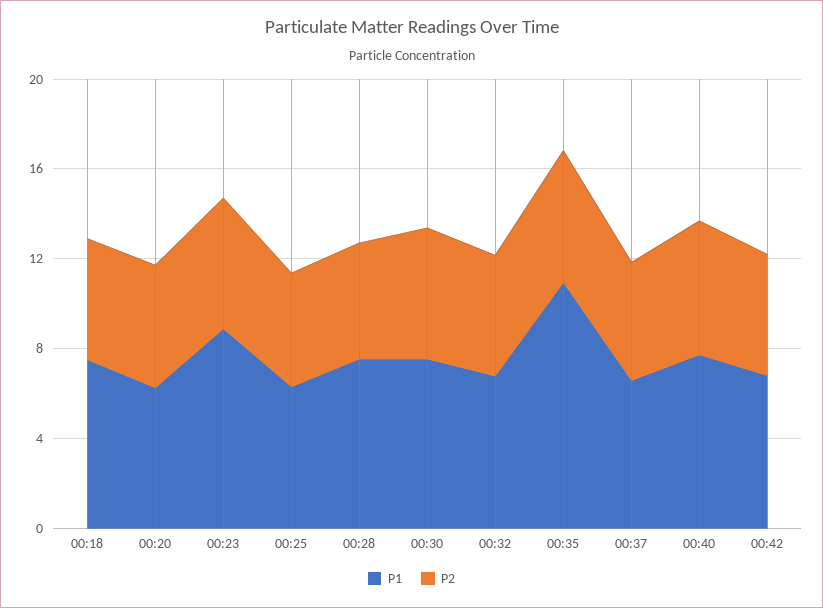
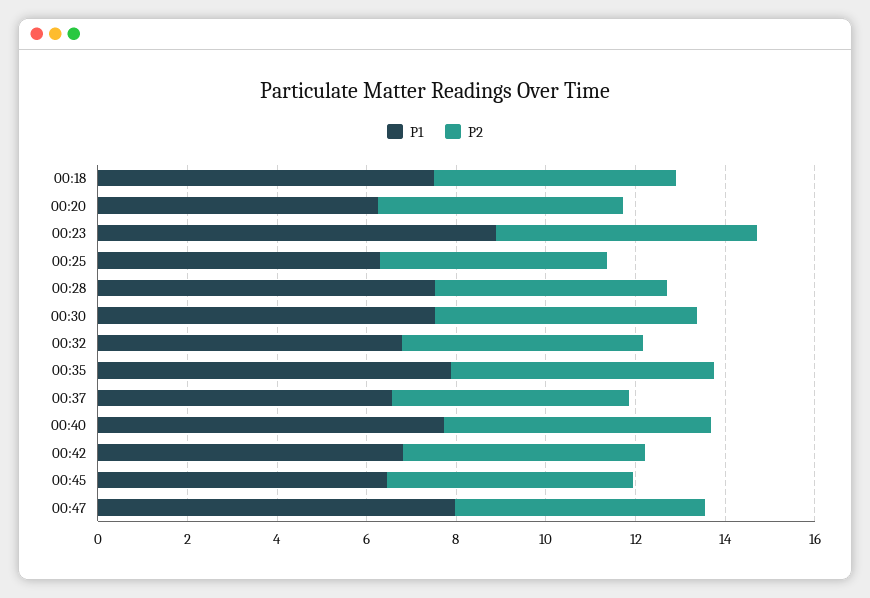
P1, 00:35: 11 -> 8
P1, 00:45: none -> 6.5
P2, 00:45: none -> 5.5
P1, 00:47: none -> 8
P2, 00:47: none -> 5.5

